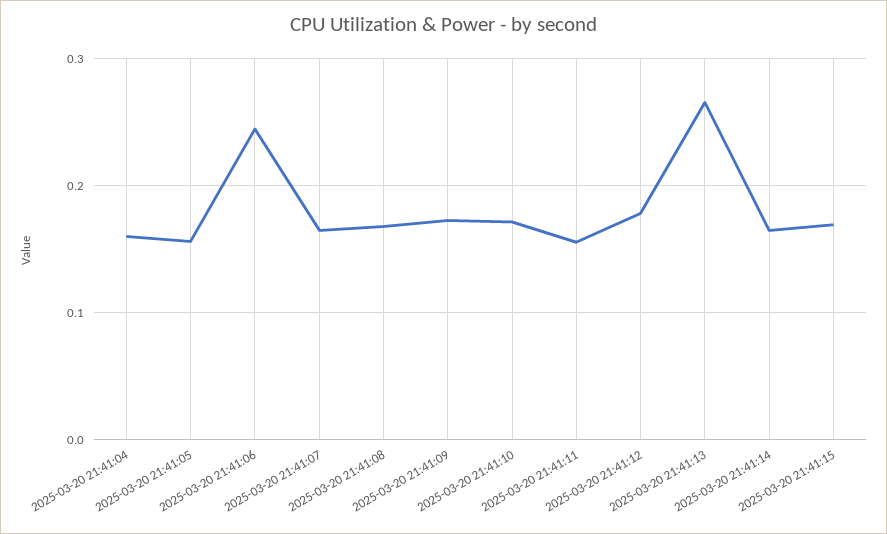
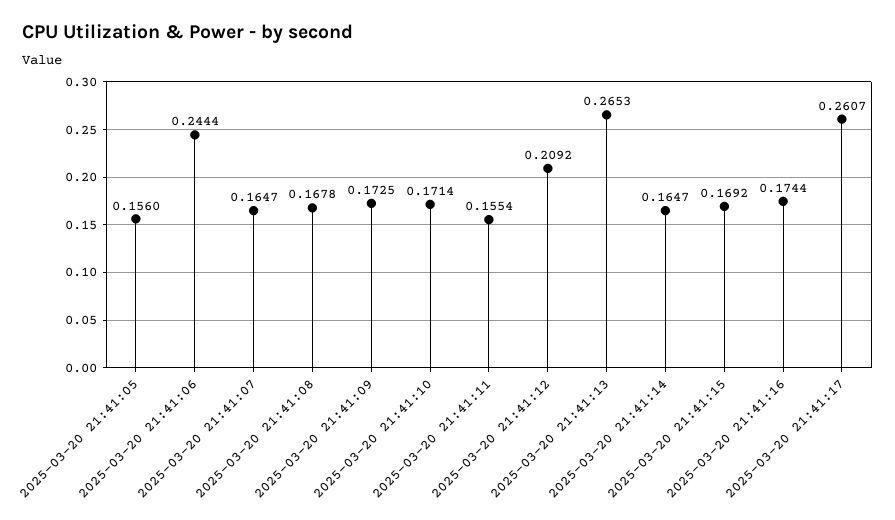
2025-03-20 21:41:04: 0.16 -> none
2025-03-20 21:41:12: 0.18 -> 0.2092
2025-03-20 21:41:16: none -> 0.1744
2025-03-20 21:41:17: none -> 0.2607

